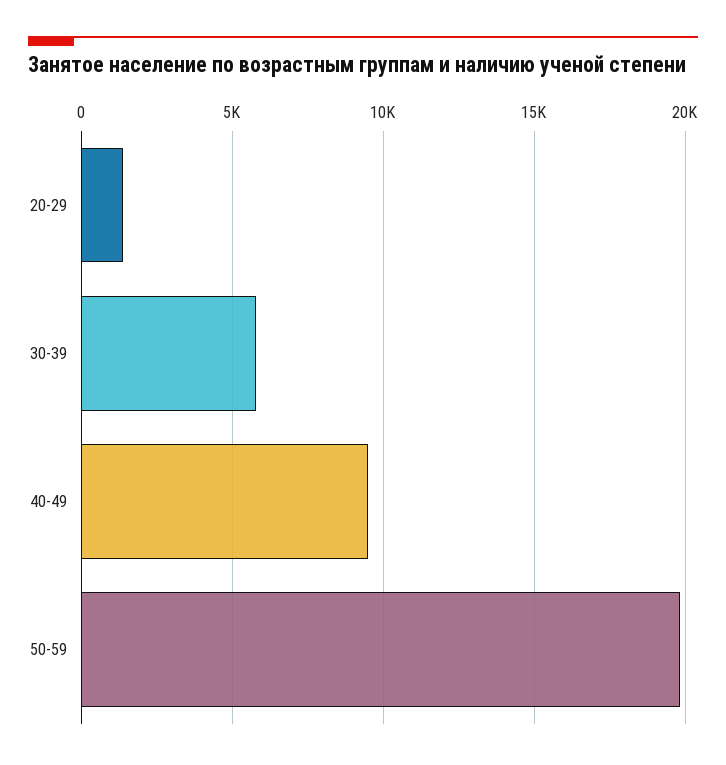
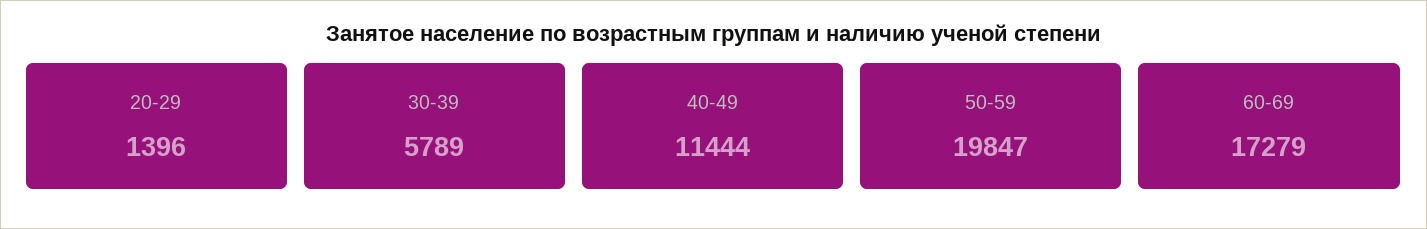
40-49: 9500 -> 11444
60-69: none -> 17279

